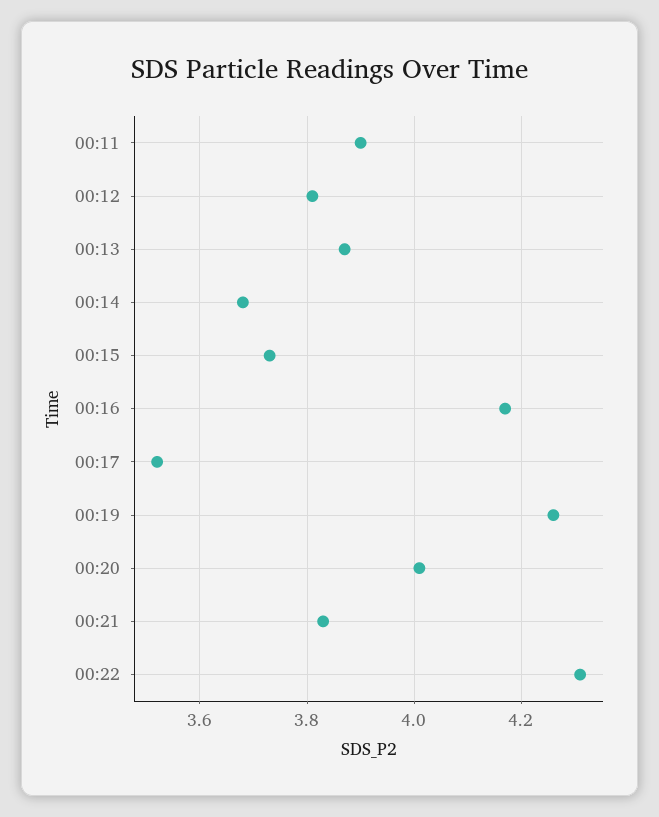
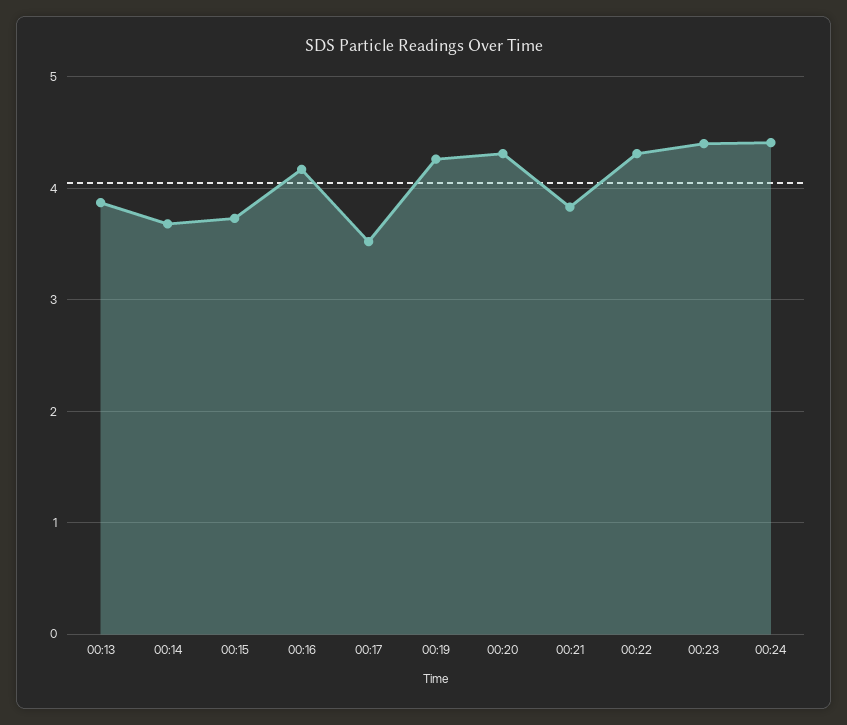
00:11: 3.9 -> none
00:12: 3.8 -> none
00:20: 4 -> 4.3
00:23: none -> 4.4
00:24: none -> 4.4

